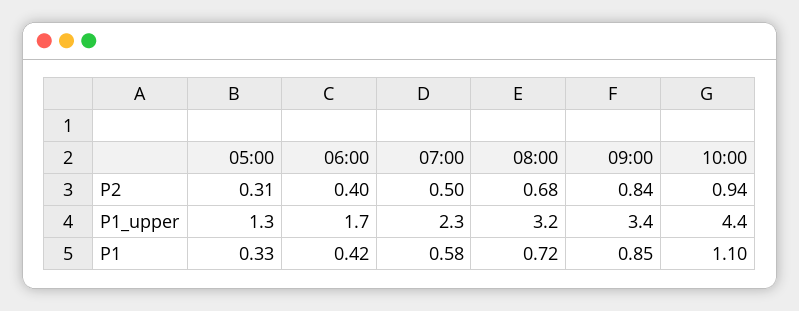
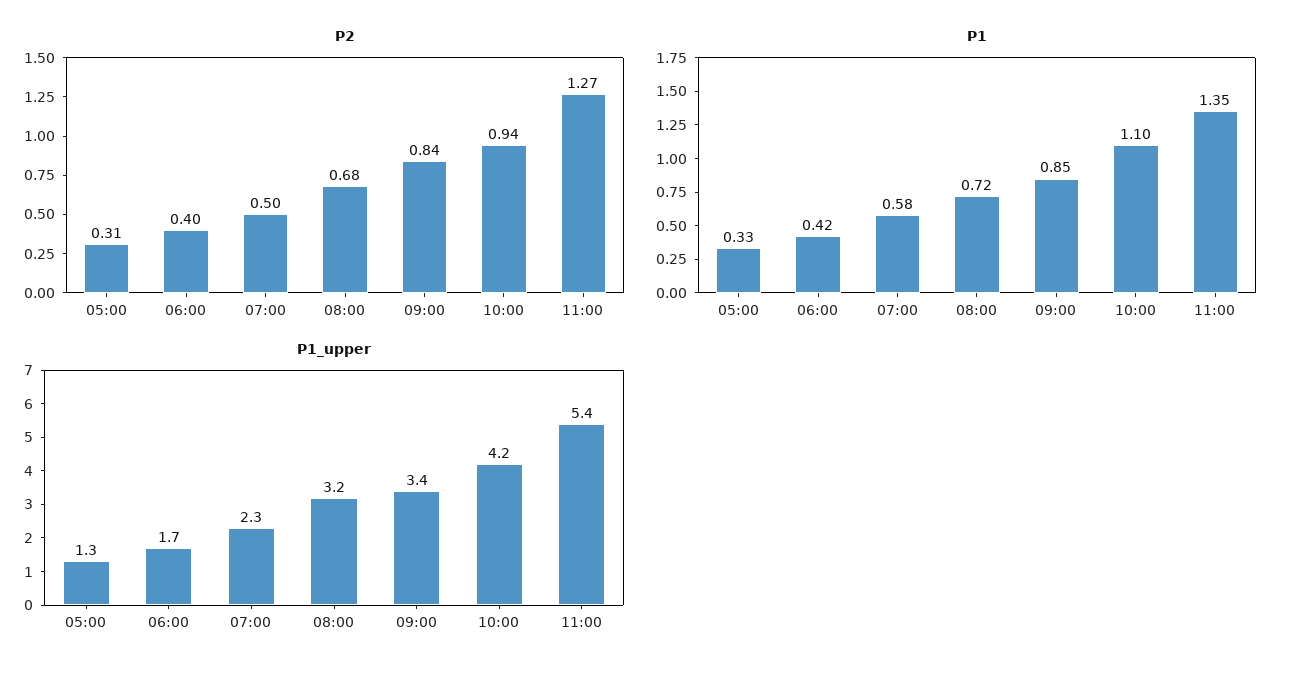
P1_upper, 10:00: 4.4 -> 4.2
P2, 11:00: none -> 1.27
P1, 11:00: none -> 1.35
P1_upper, 11:00: none -> 5.4

